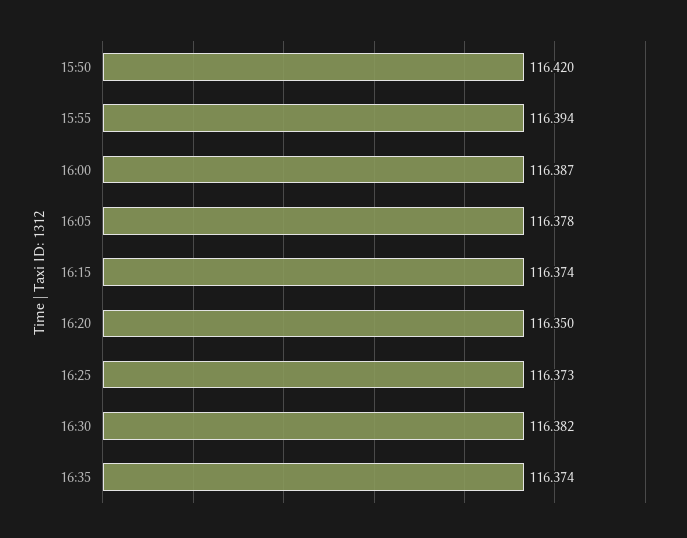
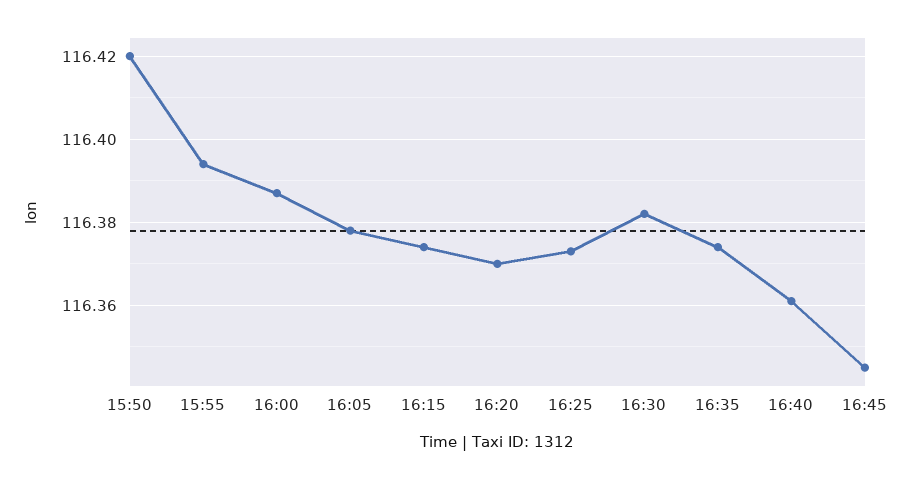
16:20: 116.35 -> 116.37
16:40: none -> 116.36
16:45: none -> 116.345

